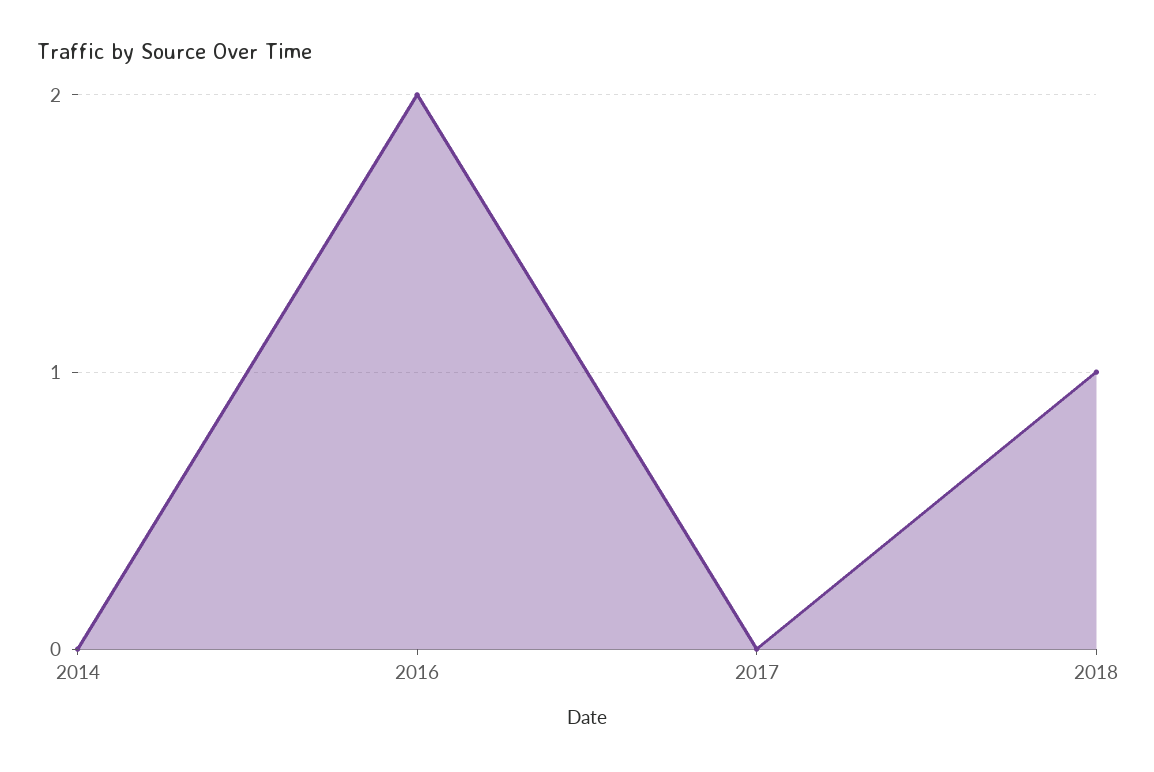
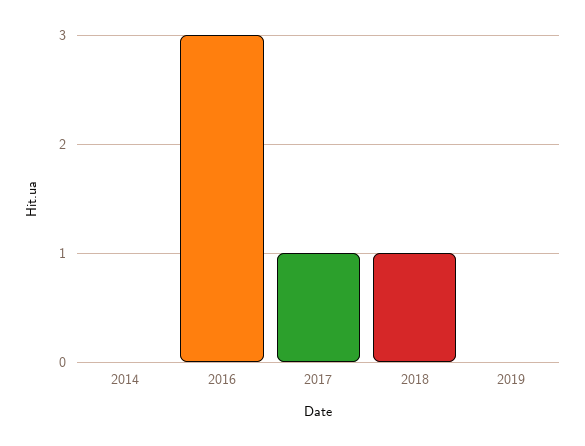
2016: 2 -> 3
2017: 0 -> 1
2019: none -> 0

